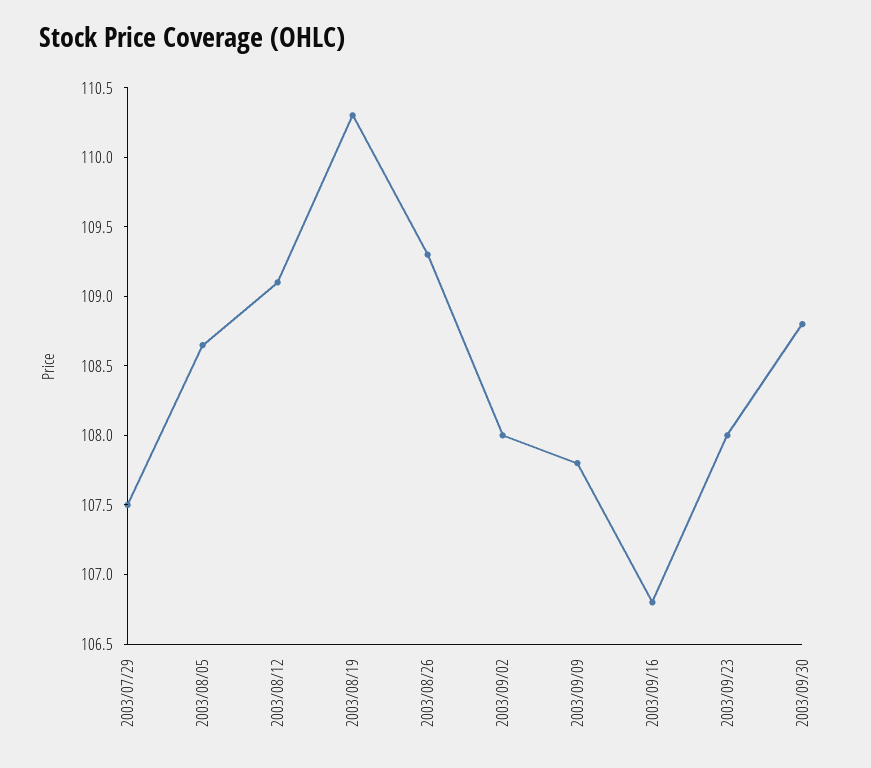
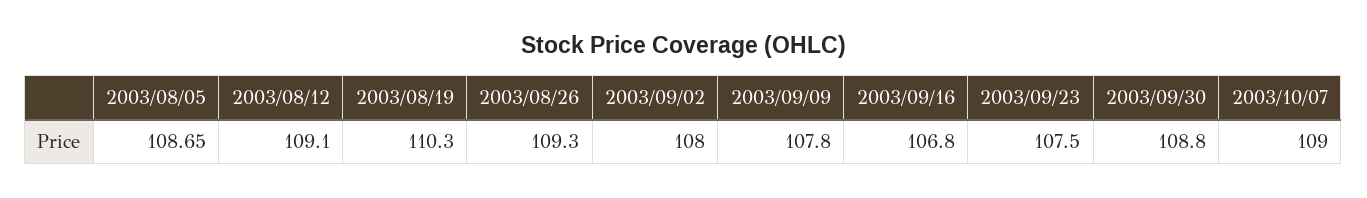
2003/07/29: 107.5 -> none
2003/09/23: 108 -> 107.5
2003/10/07: none -> 109

